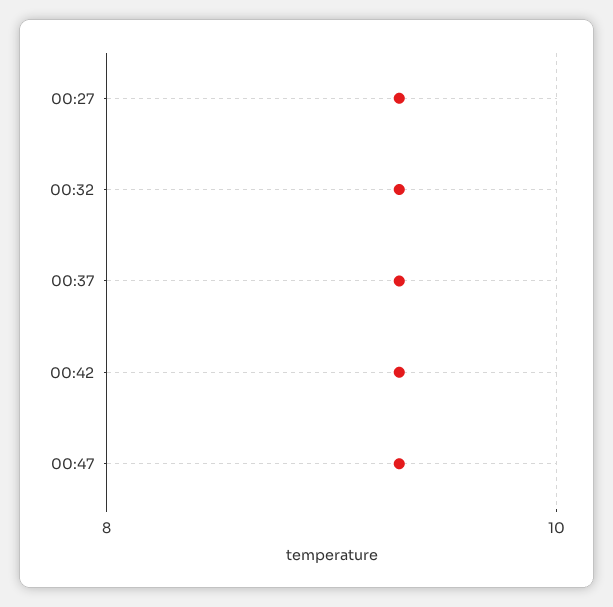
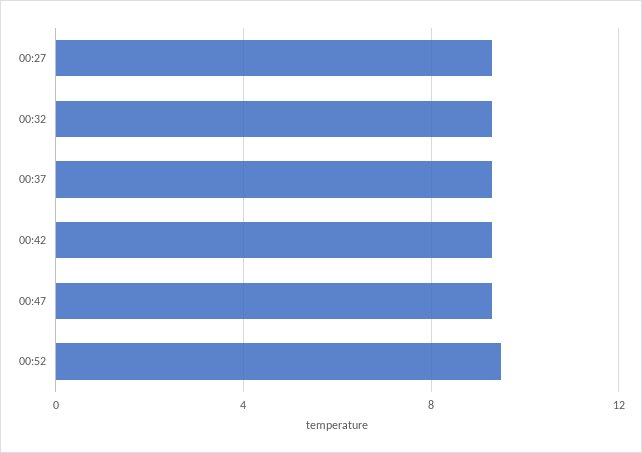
00:52: none -> 9.5

